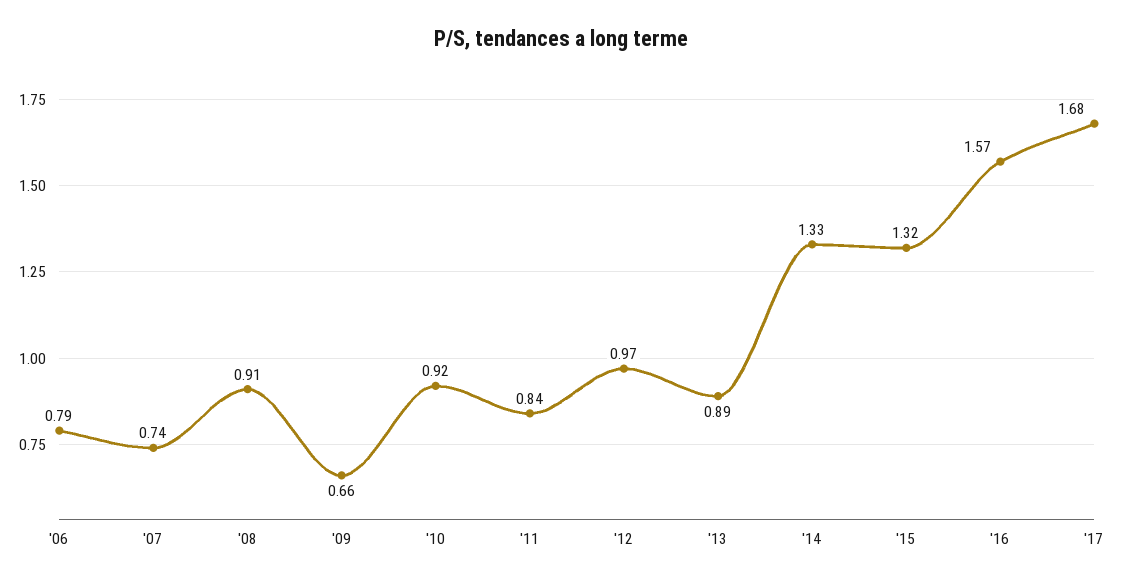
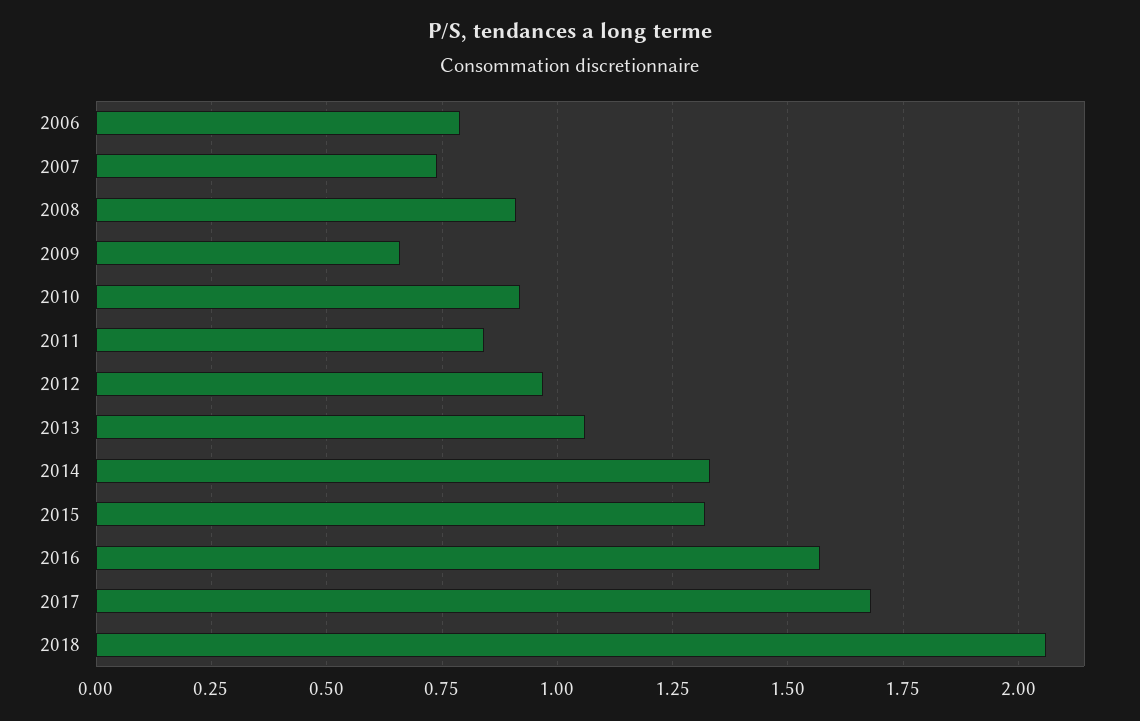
'13: 0.89 -> 1.05
2018: none -> 2.05

